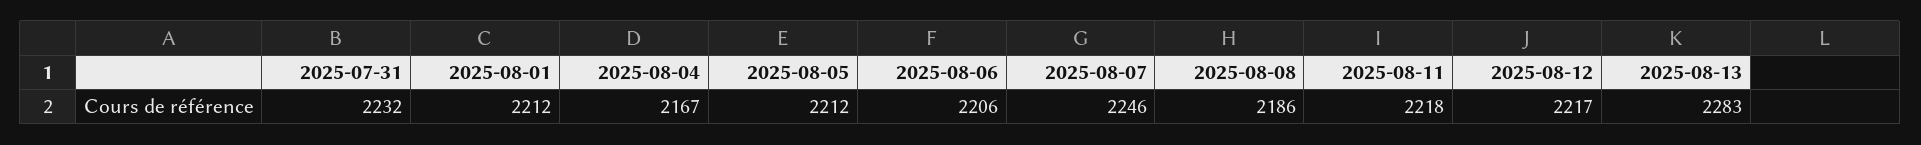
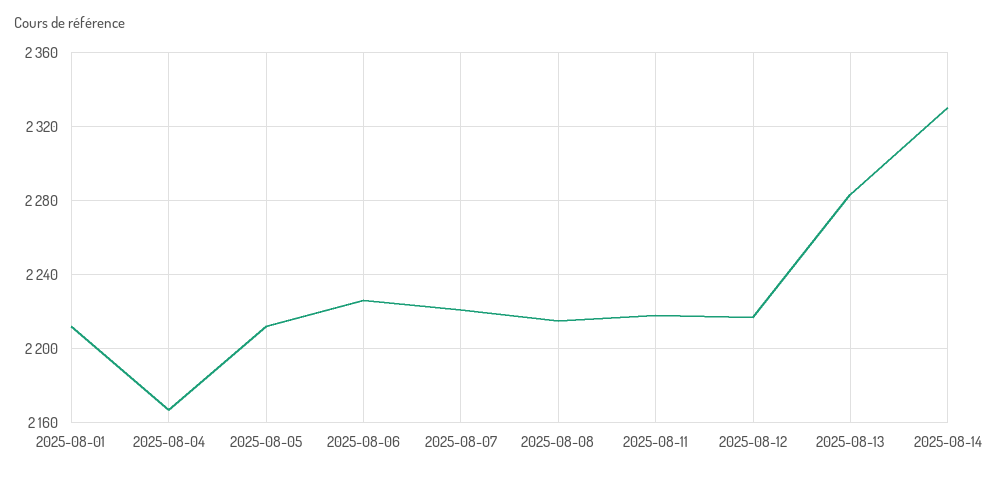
2025-07-31: 2232 -> none
2025-08-06: 2206 -> 2225
2025-08-07: 2246 -> 2220
2025-08-08: 2186 -> 2215
2025-08-14: none -> 2330

